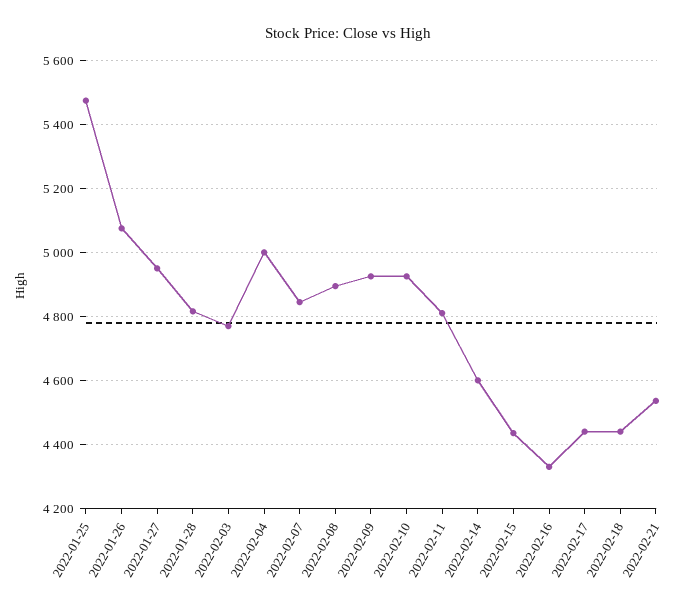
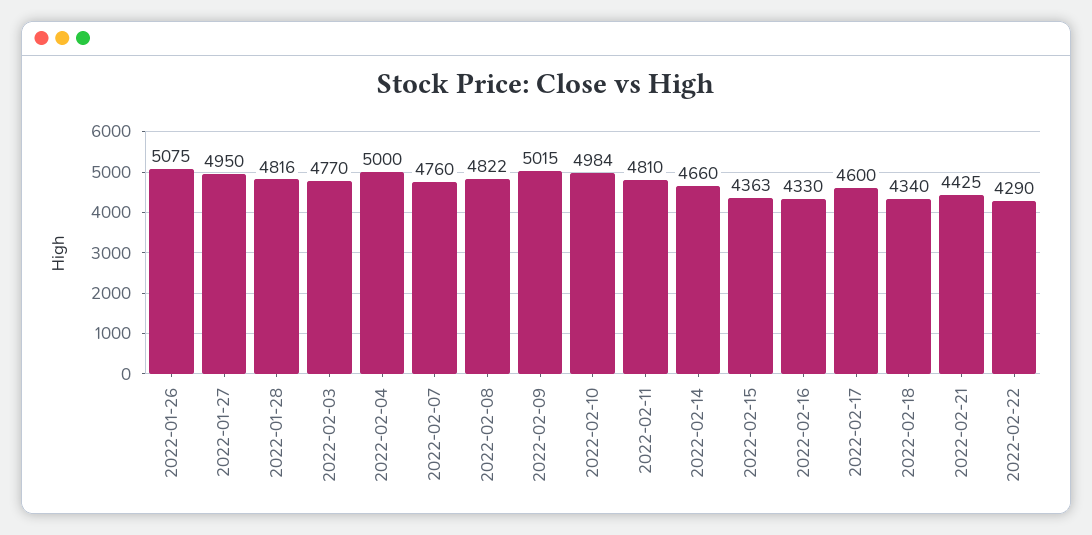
2022-01-25: 5480 -> none
2022-02-07: 4840 -> 4760
2022-02-08: 4900 -> 4822
2022-02-09: 4920 -> 5015
2022-02-10: 4920 -> 4984
2022-02-14: 4600 -> 4660
2022-02-15: 4440 -> 4363
2022-02-17: 4440 -> 4600
2022-02-18: 4440 -> 4340
2022-02-21: 4540 -> 4425
2022-02-22: none -> 4290

